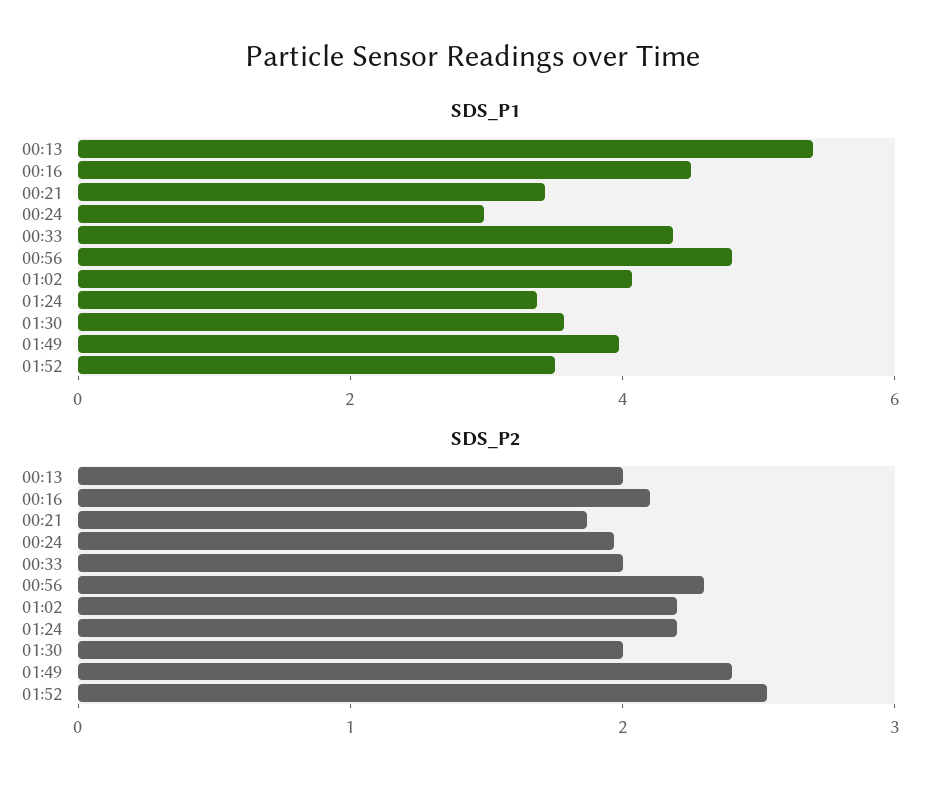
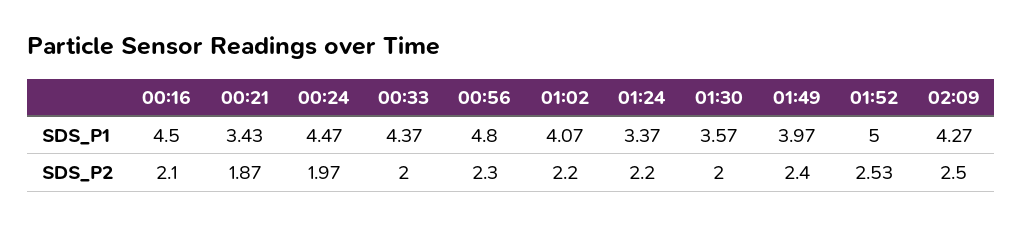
SDS_P1, 00:13: 5.5 -> none
SDS_P1, 00:24: 3 -> 4.47
SDS_P1, 01:52: 3.5 -> 5
SDS_P2, 00:13: 2 -> none
SDS_P1, 02:09: none -> 4.27
SDS_P2, 02:09: none -> 2.5

